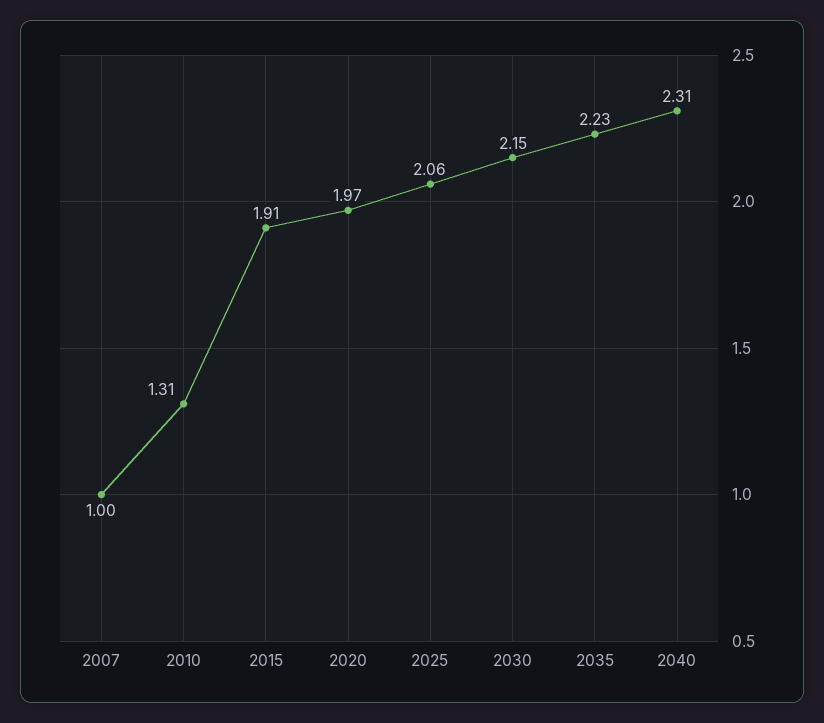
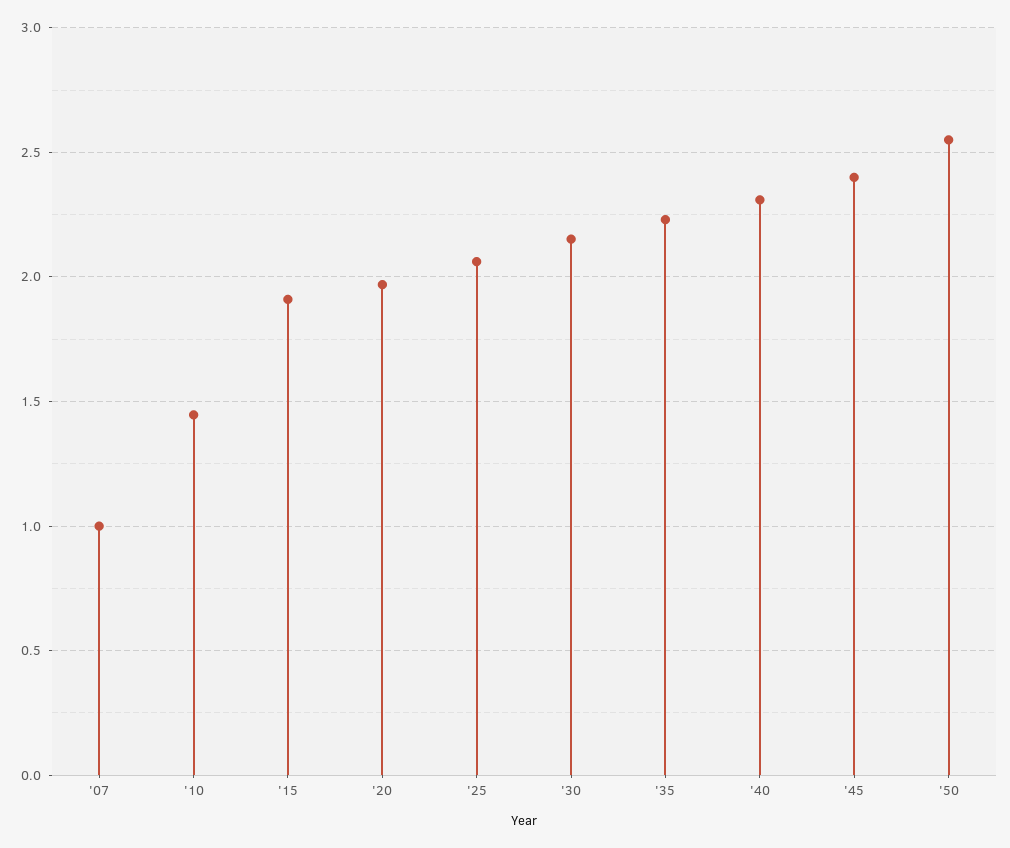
2010: 1.31 -> 1.45
'45: none -> 2.4
'50: none -> 2.55

